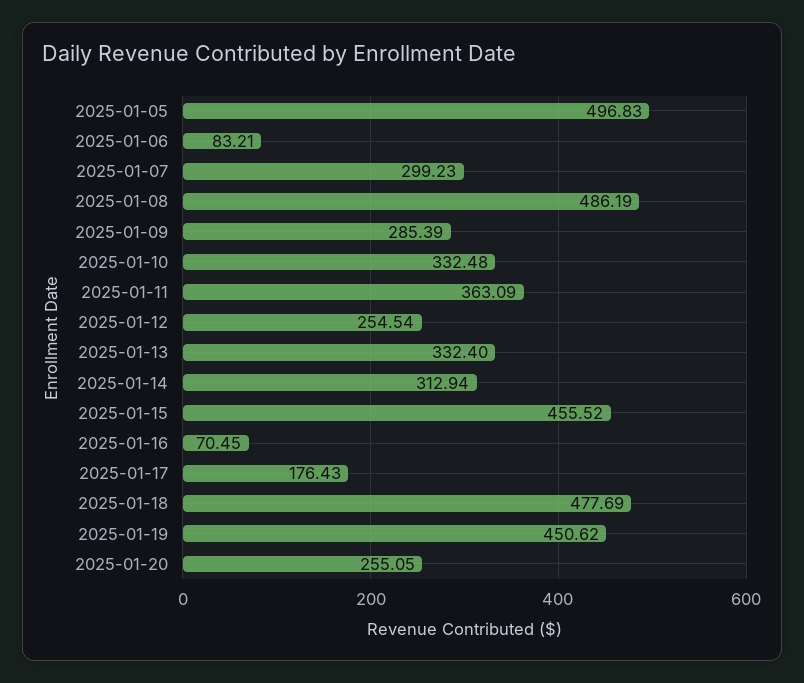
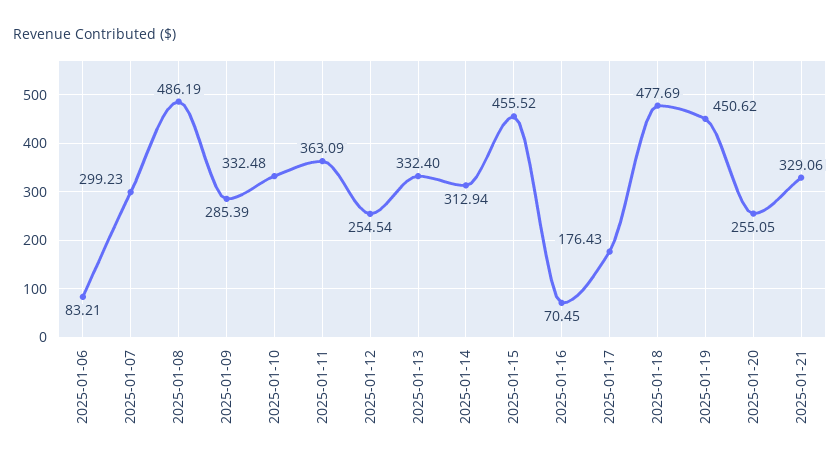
2025-01-05: 496.83 -> none
2025-01-21: none -> 329.06

